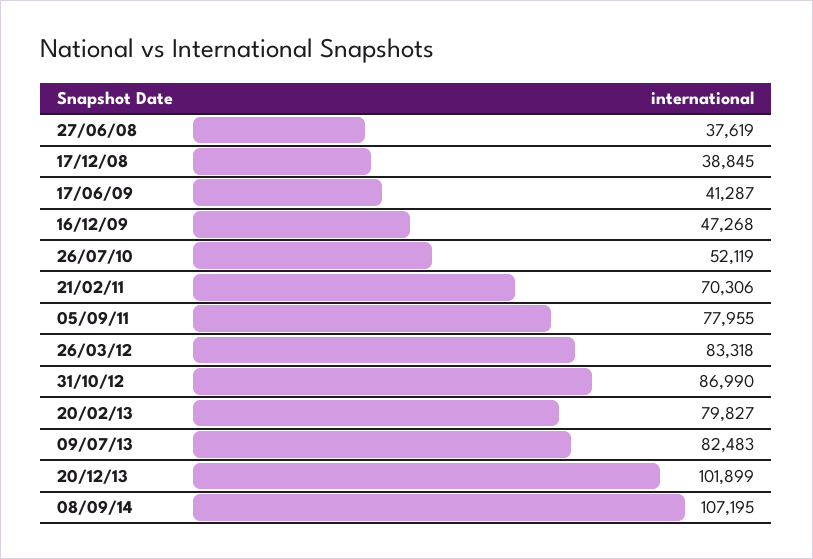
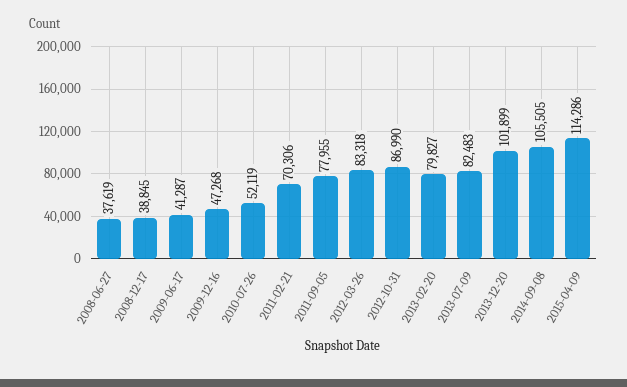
08/09/14: 107195 -> 105505
2015-04-09: none -> 114286

